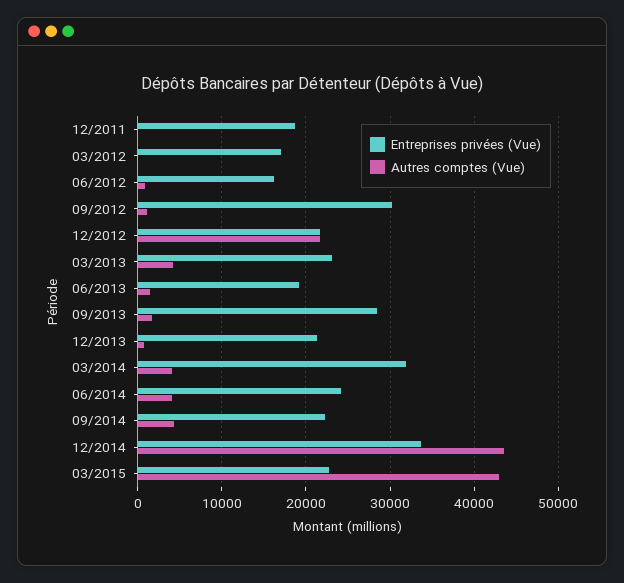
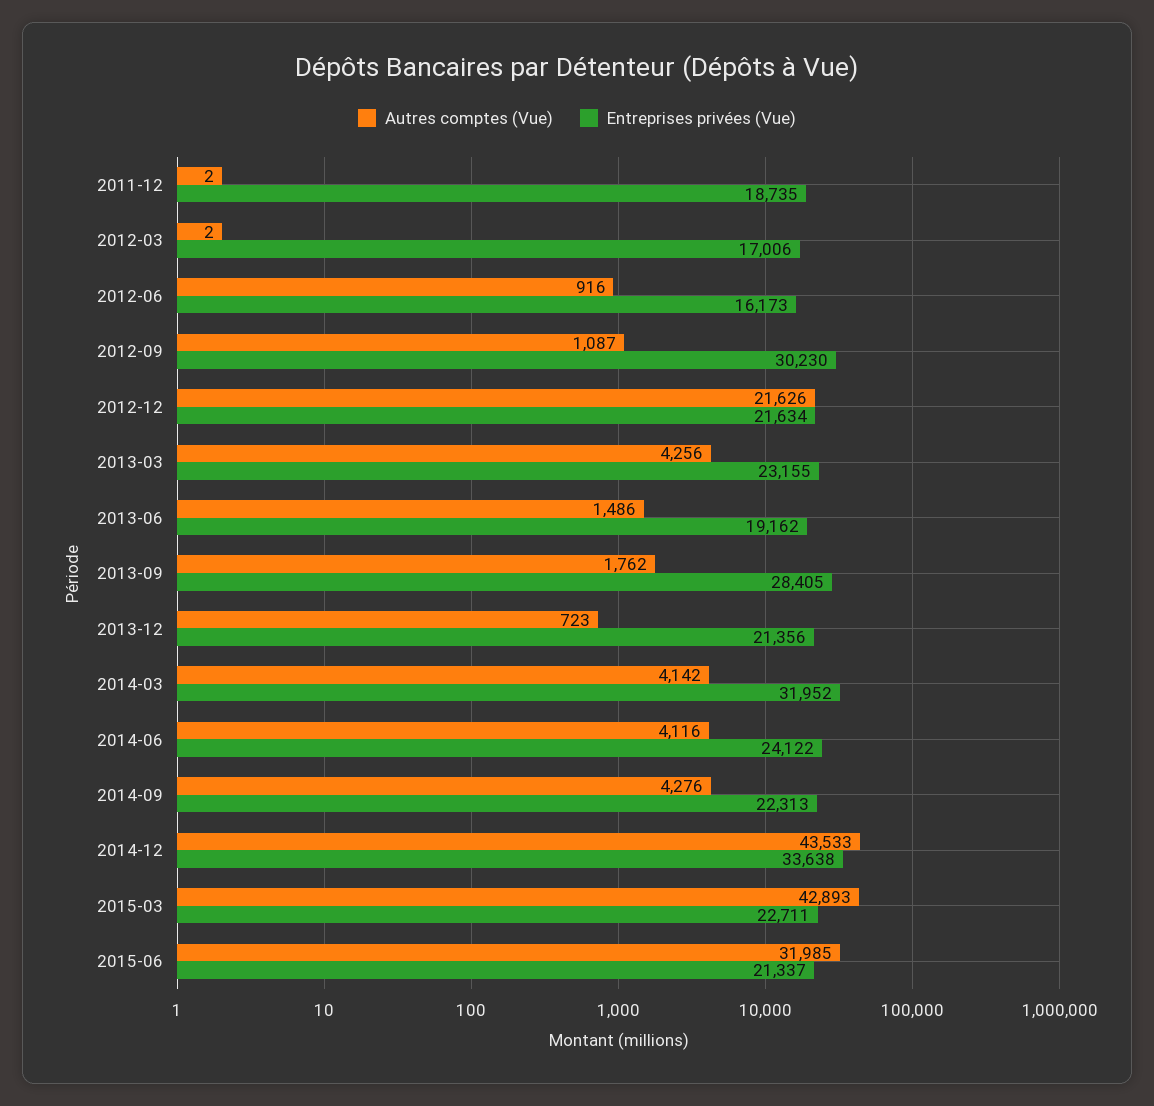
Autres comptes (Vue), 2015-06: none -> 31985
Entreprises privées (Vue), 2015-06: none -> 21337

